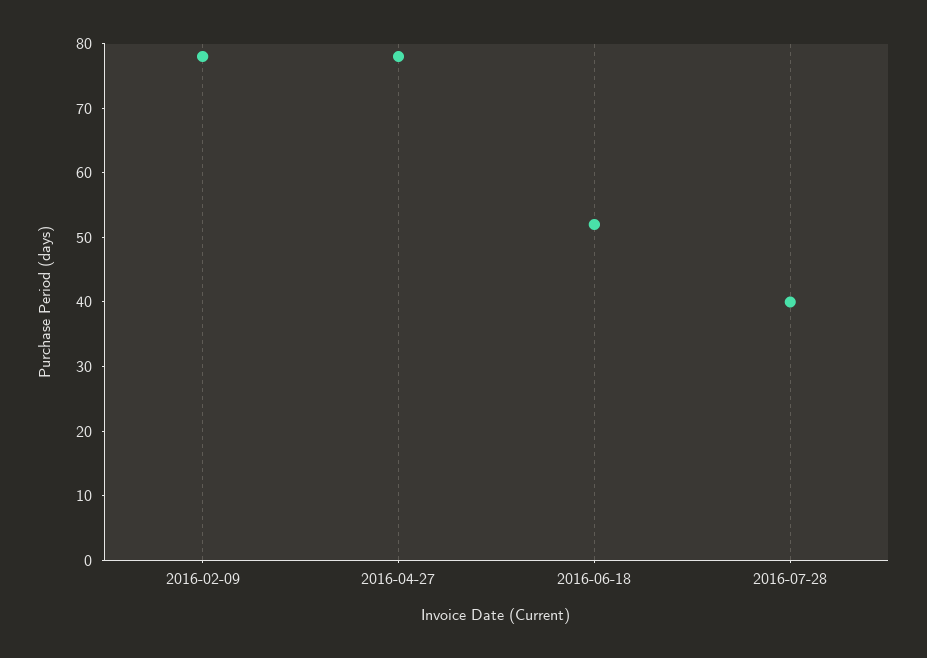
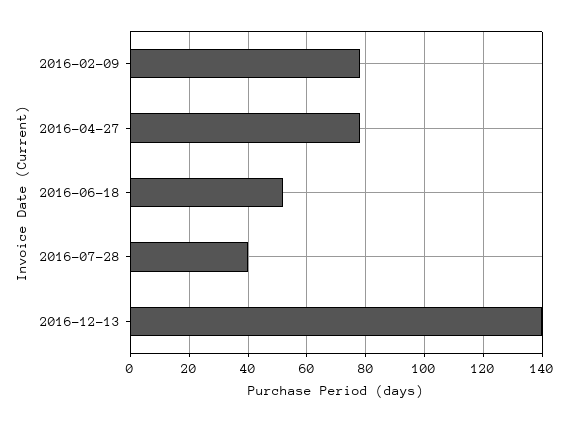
2016-12-13: none -> 140

